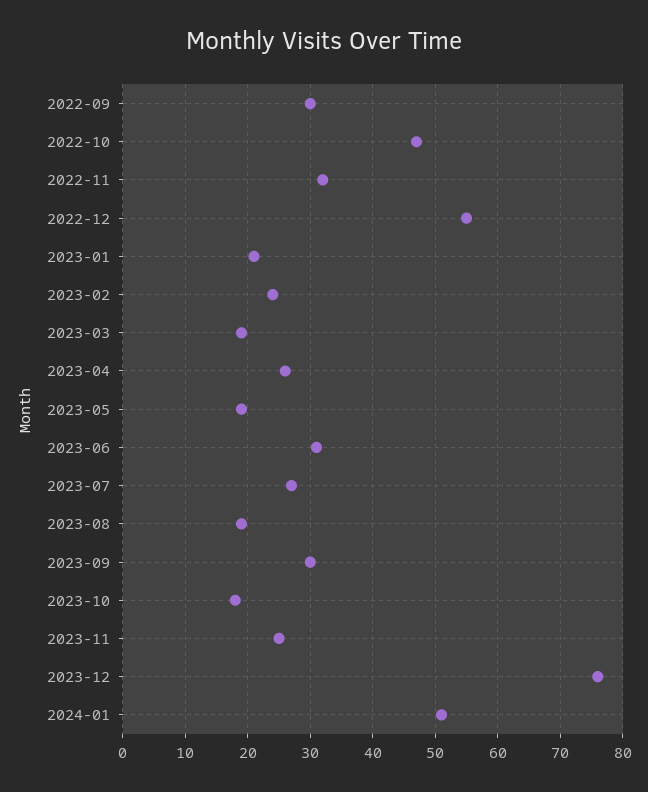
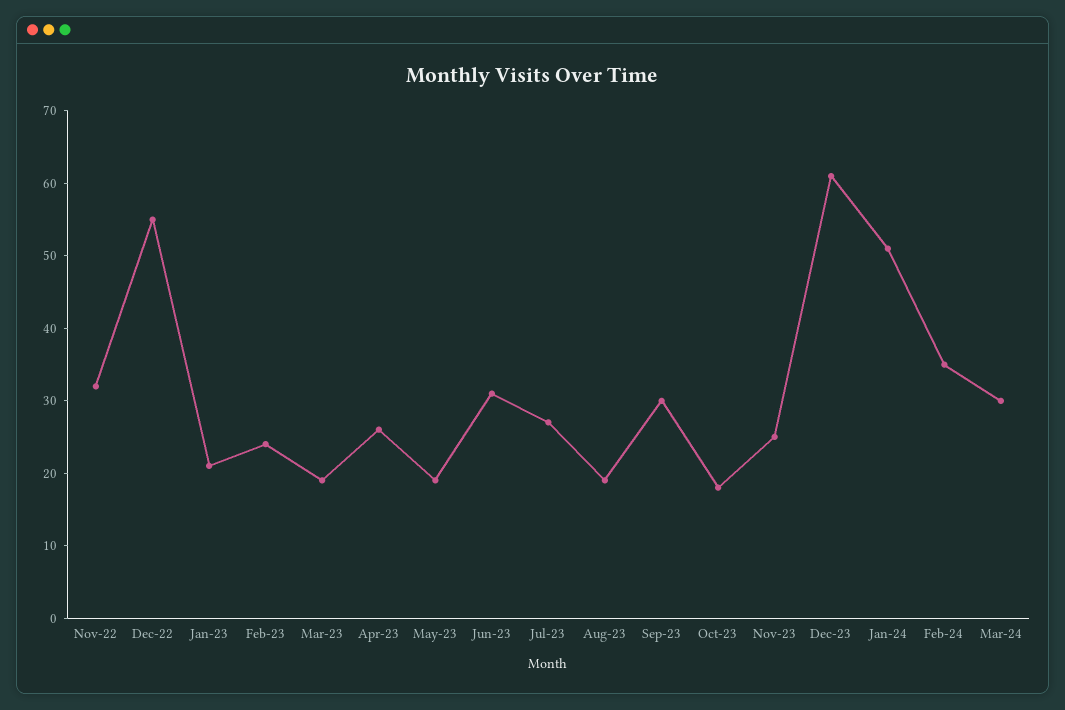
2022-09: 30 -> none
2022-10: 47 -> none
2023-12: 76 -> 60
Feb-24: none -> 35
Mar-24: none -> 30

